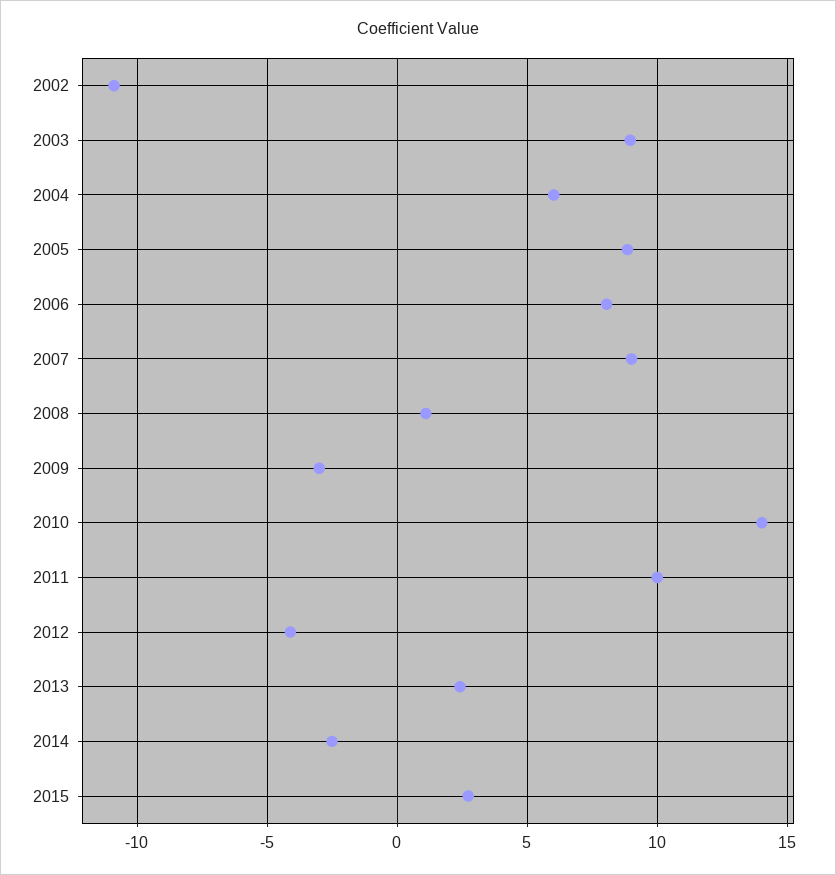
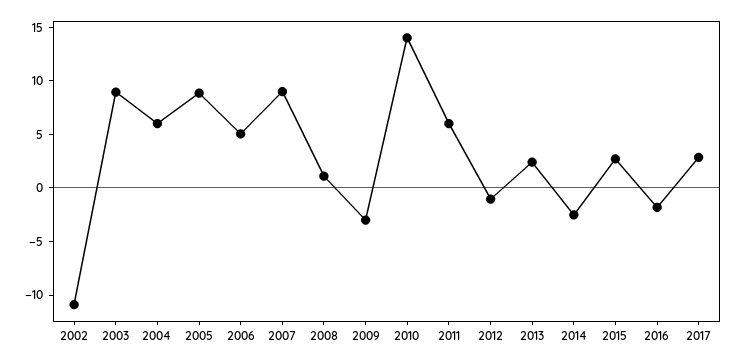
2006: 8 -> 5
2011: 10 -> 6
2012: -4 -> -1
2016: none -> -2
2017: none -> 3

